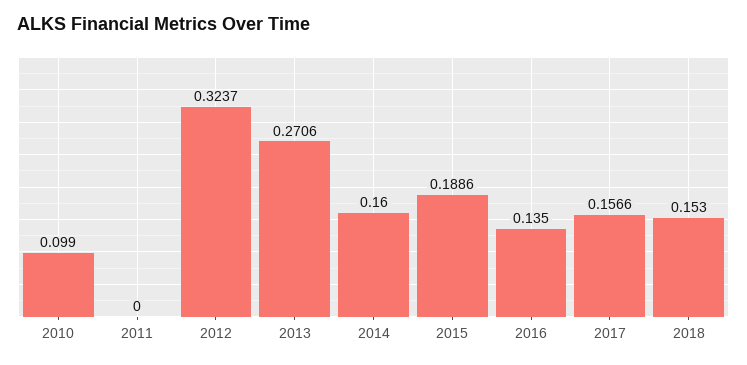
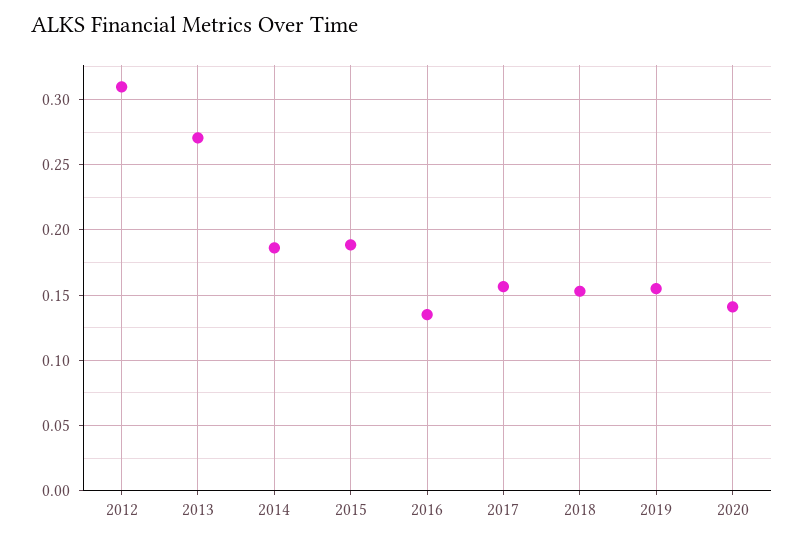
2010: 0.099 -> none
2011: 0 -> none
2012: 0.3237 -> 0.31
2014: 0.16 -> 0.185
2019: none -> 0.155
2020: none -> 0.14

